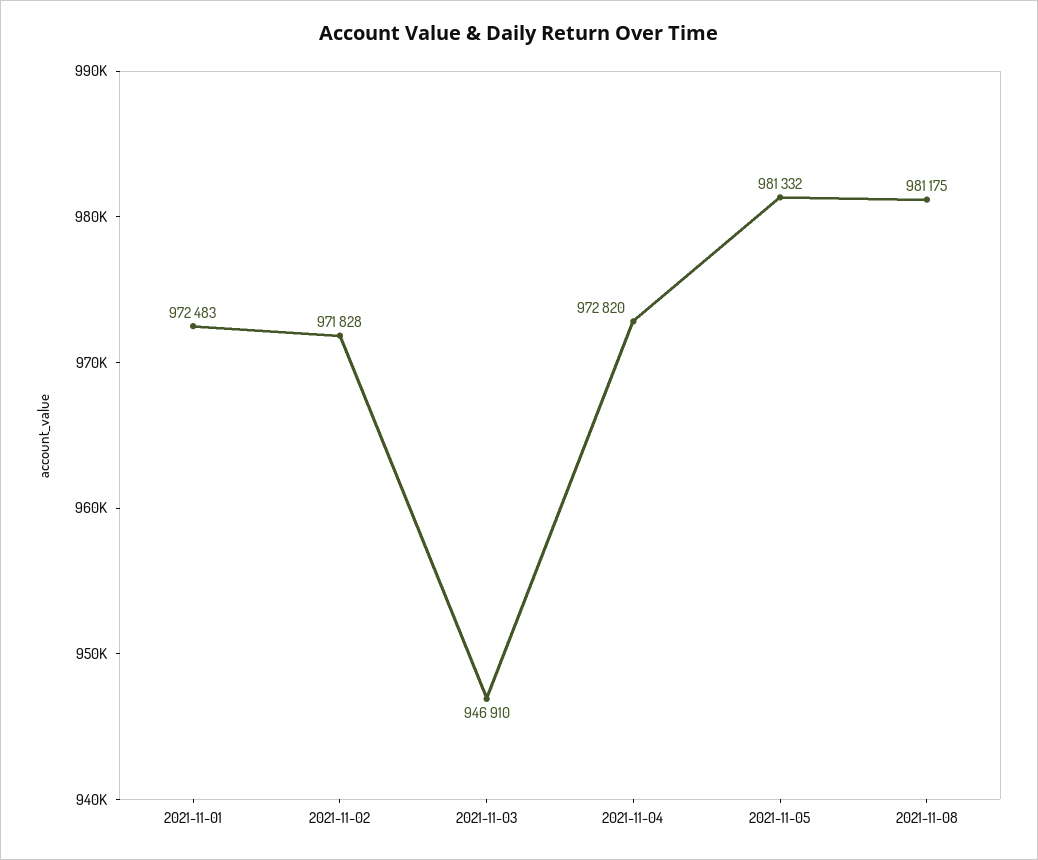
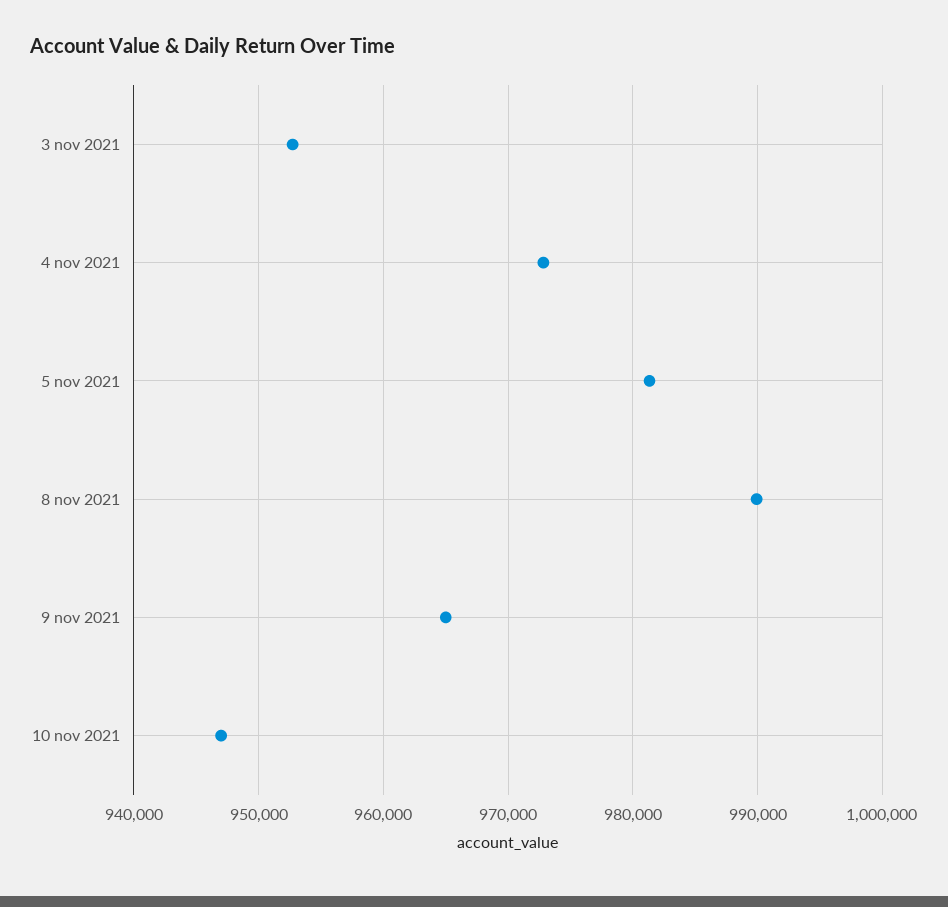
2021-11-01: 972483 -> none
2021-11-02: 971828 -> none
2021-11-03: 946910 -> 953000
2021-11-08: 981175 -> 990000
9 nov 2021: none -> 965000
10 nov 2021: none -> 947000

